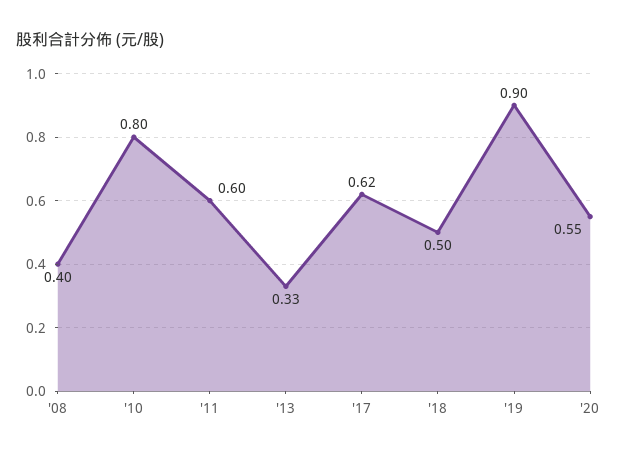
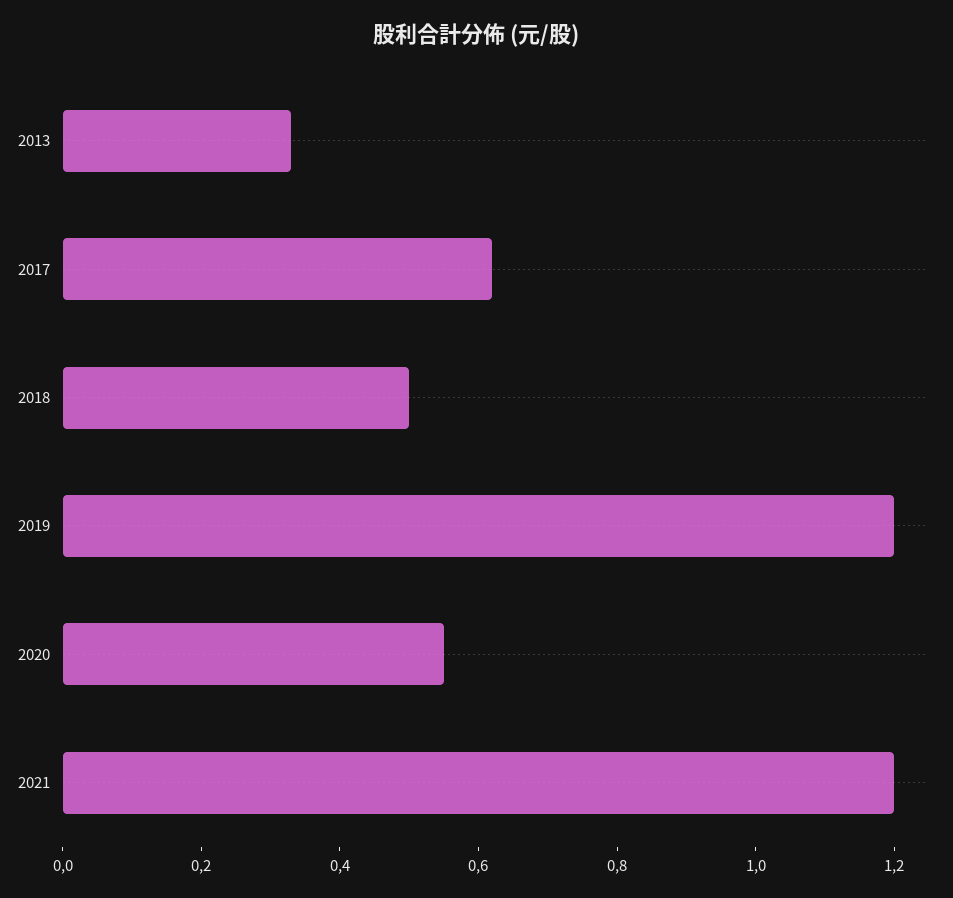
'08: 0.4 -> none
'10: 0.8 -> none
'11: 0.6 -> none
'19: 0.9 -> 1.2
2021: none -> 1.2

